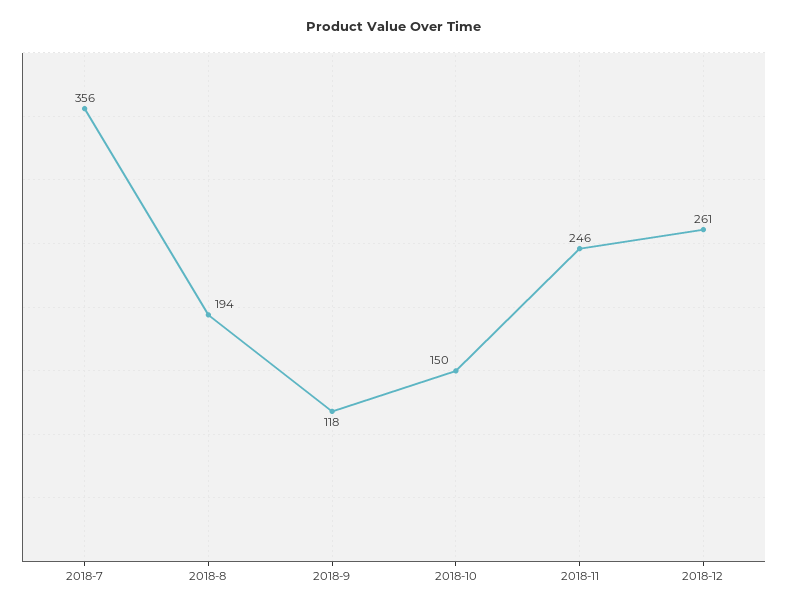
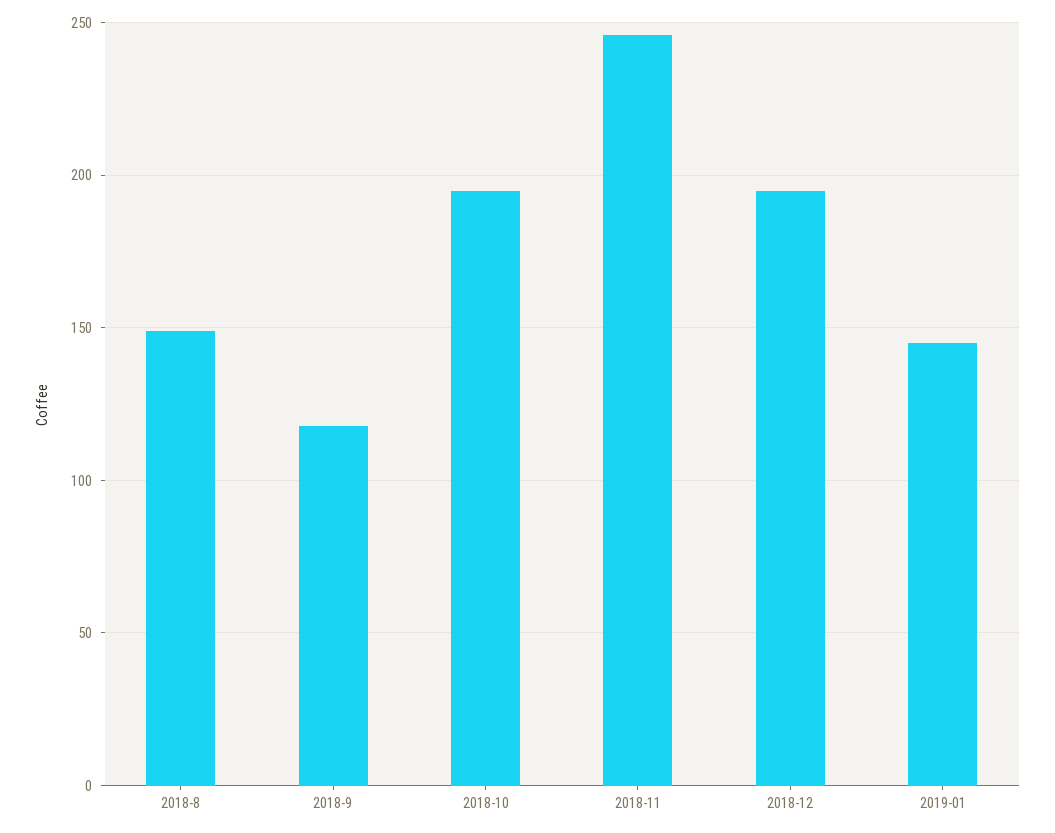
2018-7: 356 -> none
2018-8: 194 -> 150
2018-10: 150 -> 195
2018-12: 261 -> 195
2019-01: none -> 145

